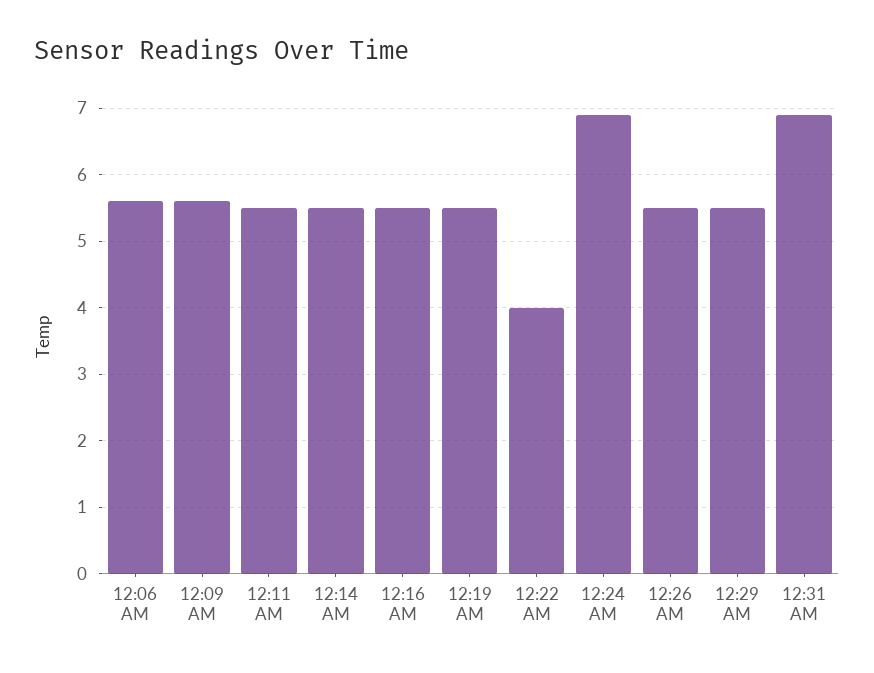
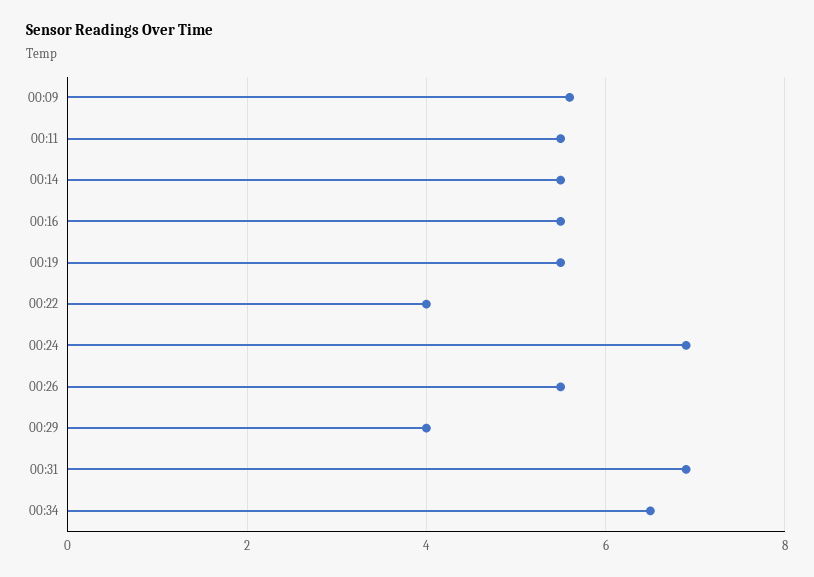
12:06 AM: 5.6 -> none
12:29 AM: 5.5 -> 4
00:34: none -> 6.5

